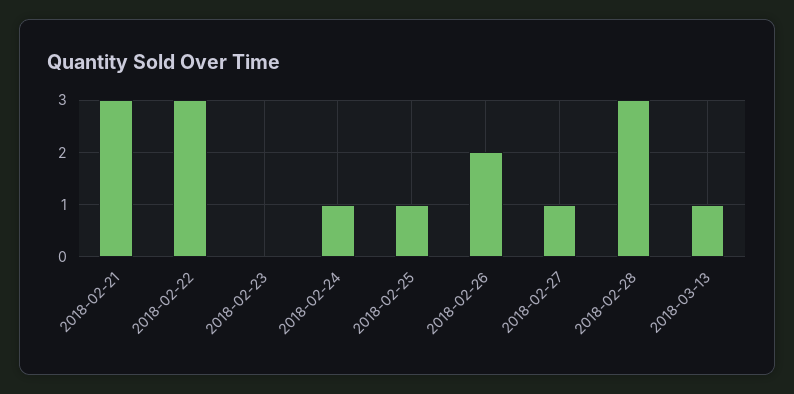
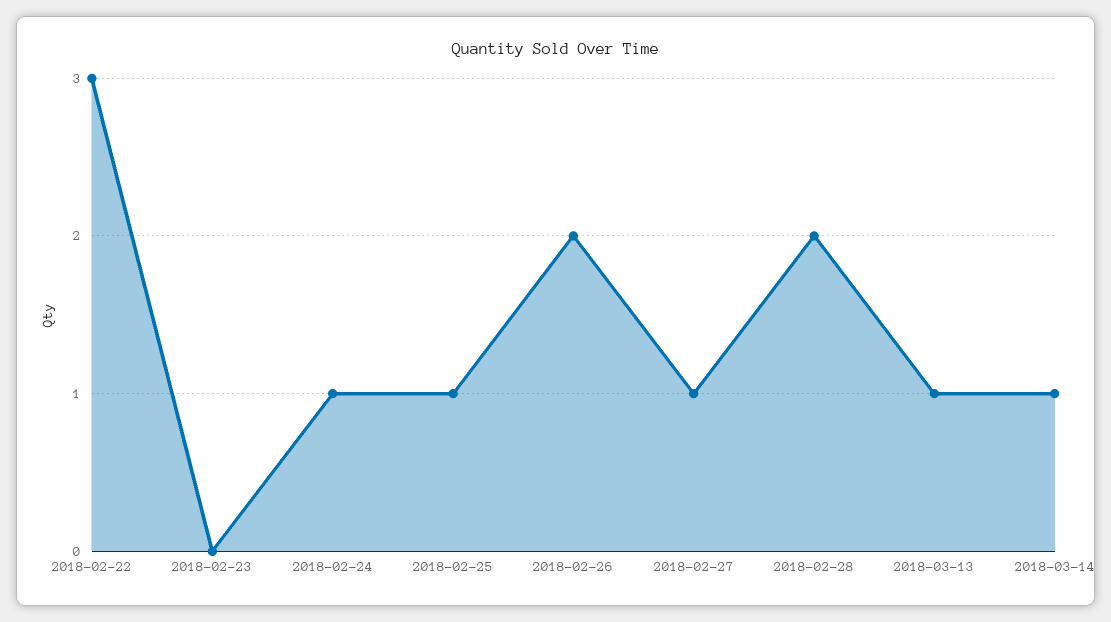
2018-02-21: 3 -> none
2018-02-28: 3 -> 2
2018-03-14: none -> 1

